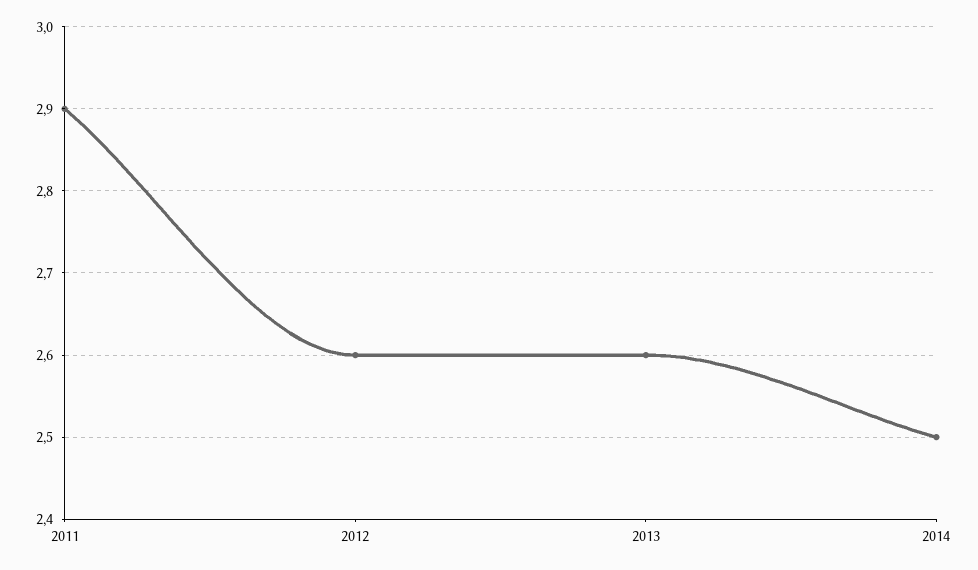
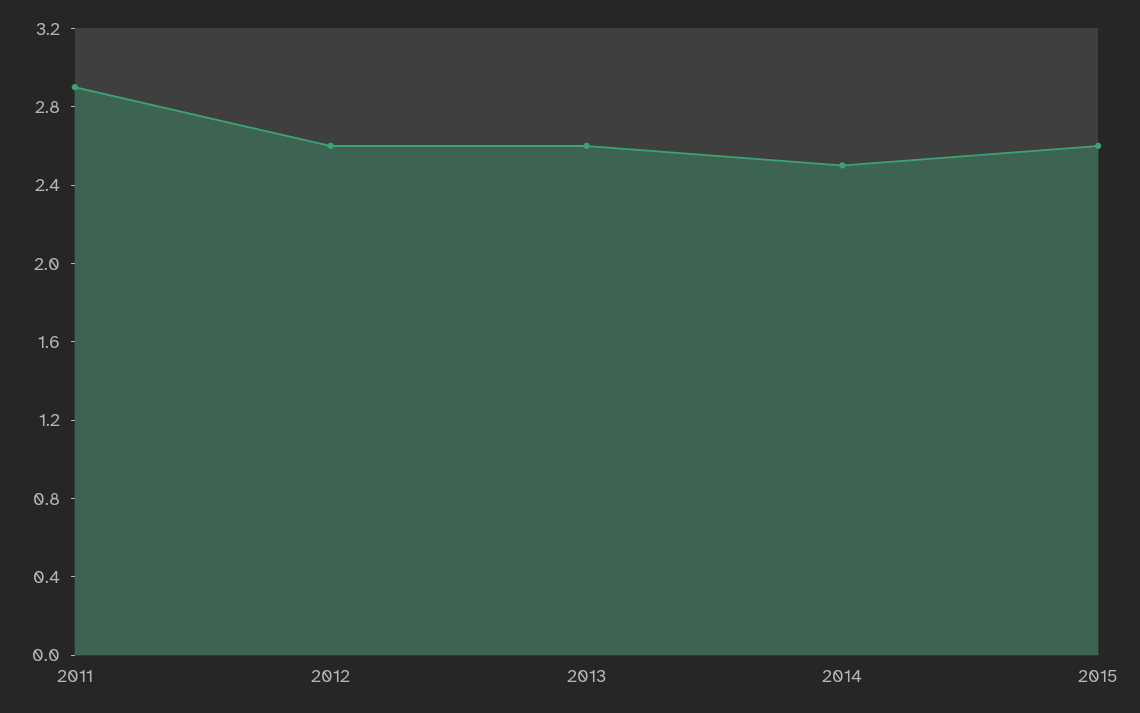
2015: none -> 2.6

